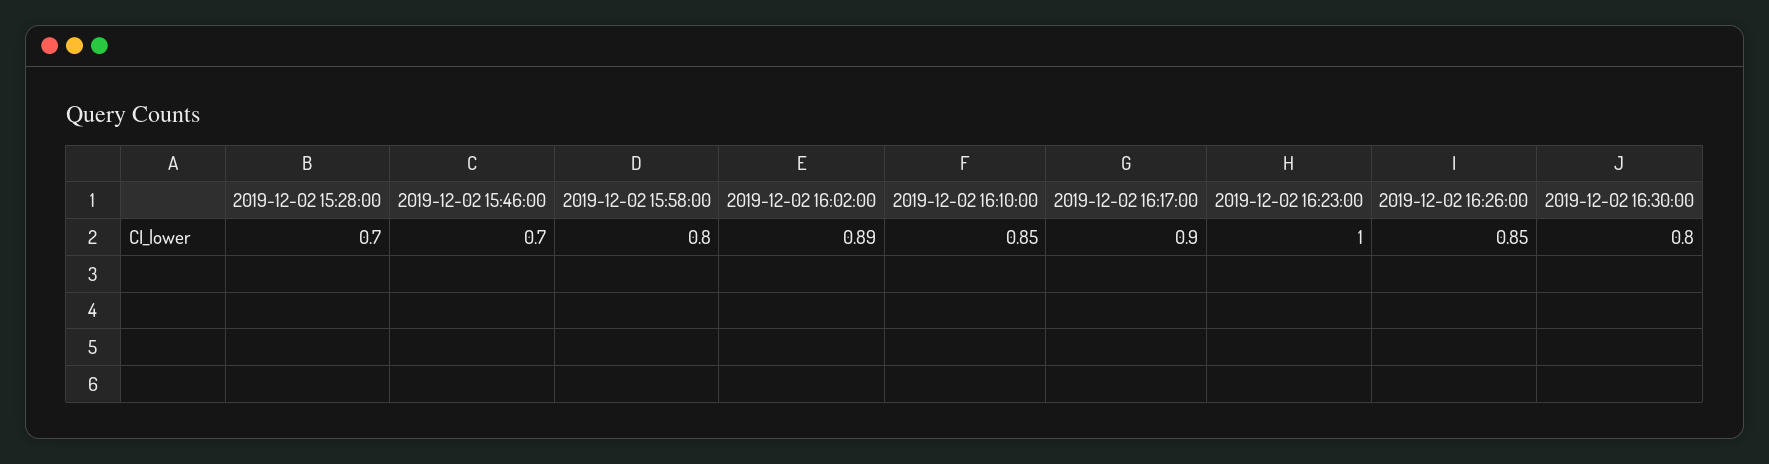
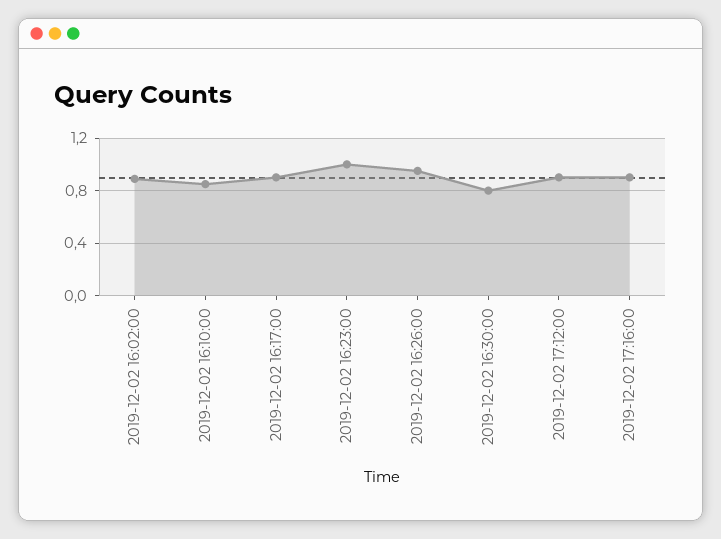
2019-12-02 15:28:00: 0.7 -> none
2019-12-02 15:46:00: 0.7 -> none
2019-12-02 15:58:00: 0.8 -> none
2019-12-02 16:26:00: 0.85 -> 0.95
2019-12-02 17:12:00: none -> 0.9
2019-12-02 17:16:00: none -> 0.9

